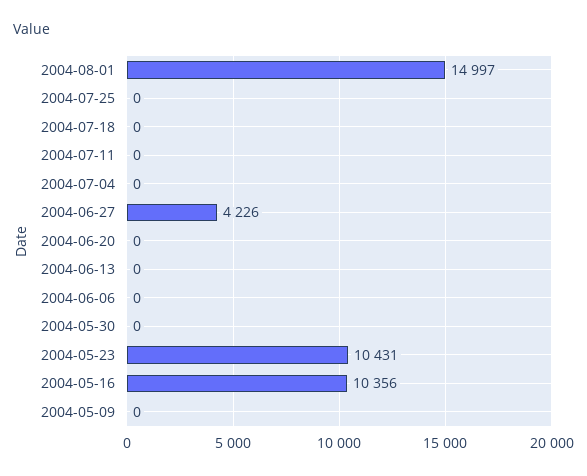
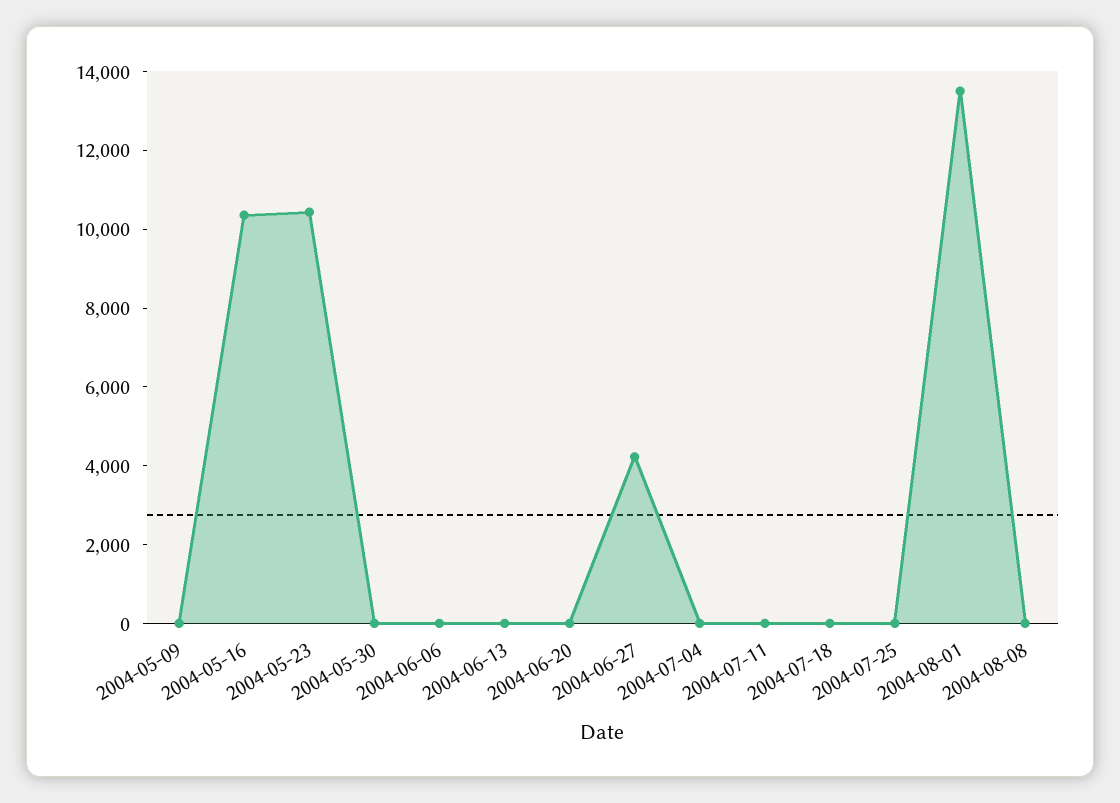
2004-08-01: 14997 -> 13500
2004-08-08: none -> 0

